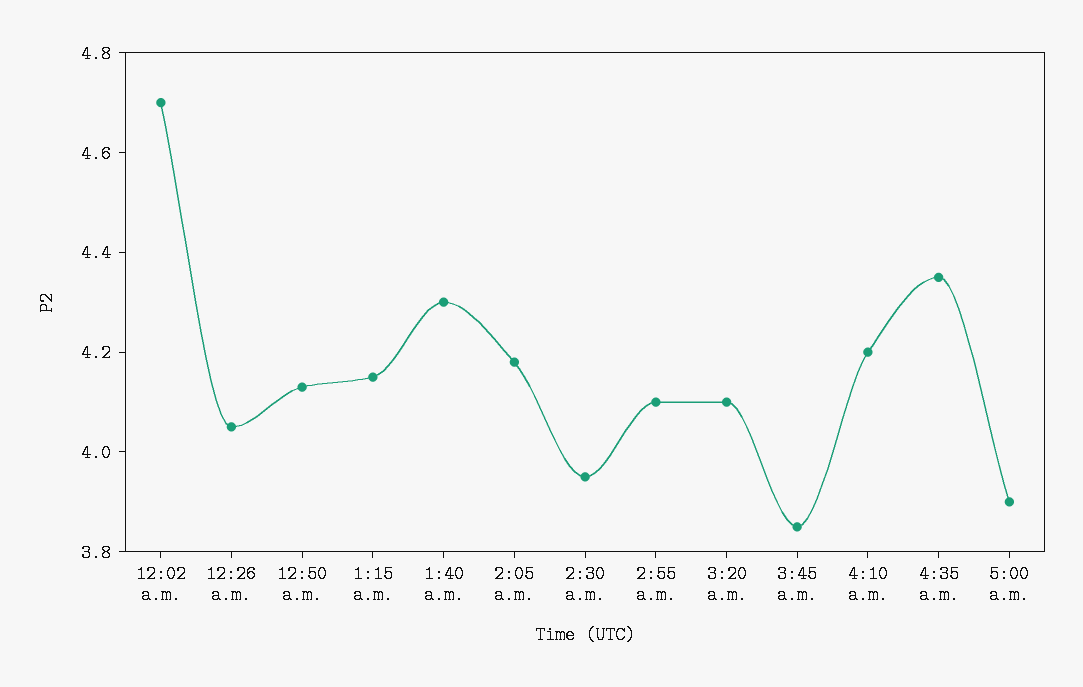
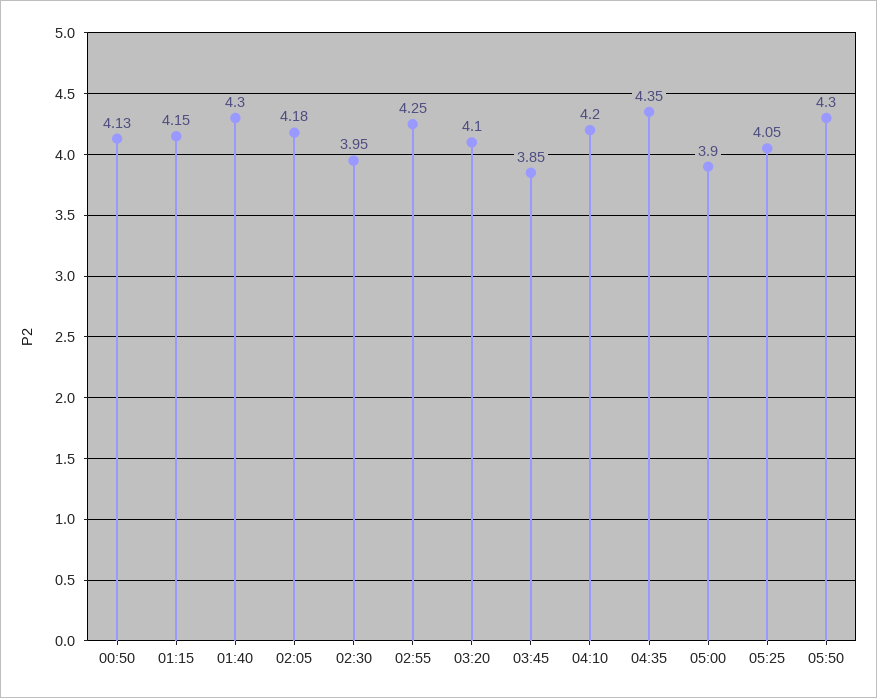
12:02 a.m.: 4.7 -> none
12:26 a.m.: 4.05 -> none
2:55 a.m.: 4.1 -> 4.25
05:25: none -> 4.05
05:50: none -> 4.3

